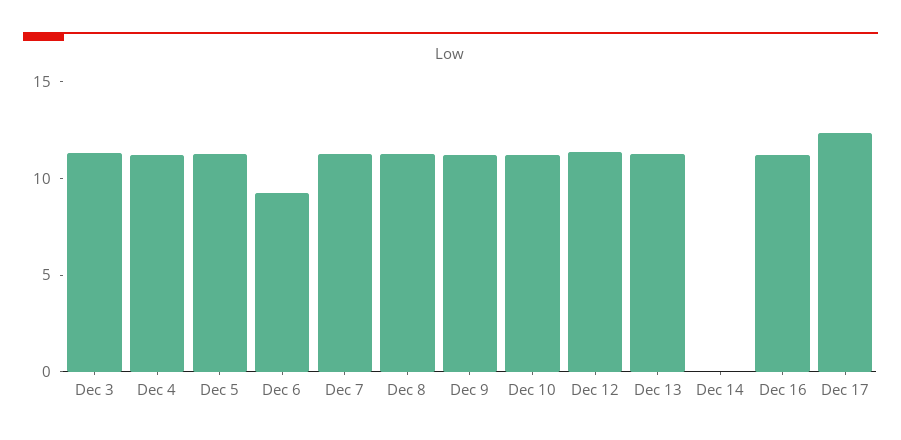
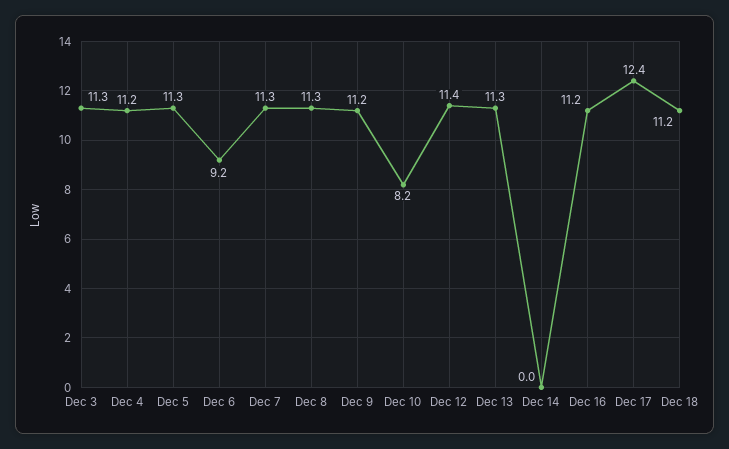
Dec 10: 11 -> 8.2
Dec 18: none -> 11.2

